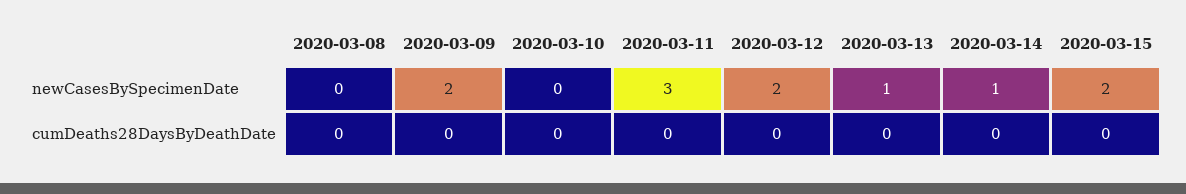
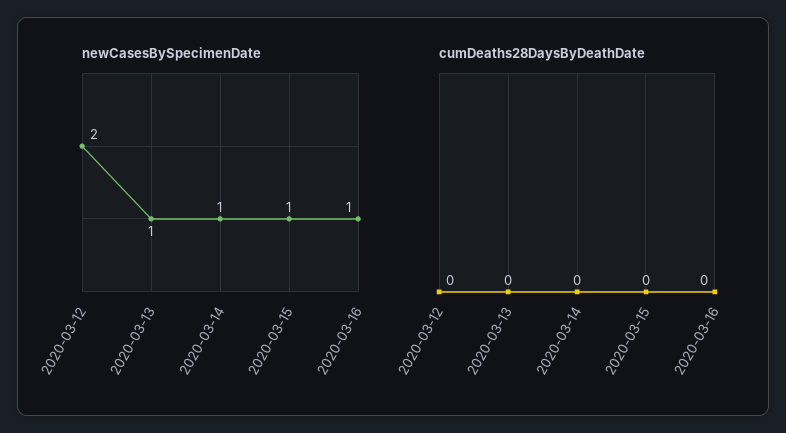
newCasesBySpecimenDate, 2020-03-08: 0 -> none
newCasesBySpecimenDate, 2020-03-09: 2 -> none
newCasesBySpecimenDate, 2020-03-10: 0 -> none
newCasesBySpecimenDate, 2020-03-11: 3 -> none
newCasesBySpecimenDate, 2020-03-15: 2 -> 1
cumDeaths28DaysByDeathDate, 2020-03-08: 0 -> none
cumDeaths28DaysByDeathDate, 2020-03-09: 0 -> none
cumDeaths28DaysByDeathDate, 2020-03-10: 0 -> none
cumDeaths28DaysByDeathDate, 2020-03-11: 0 -> none
newCasesBySpecimenDate, 2020-03-16: none -> 1
cumDeaths28DaysByDeathDate, 2020-03-16: none -> 0

